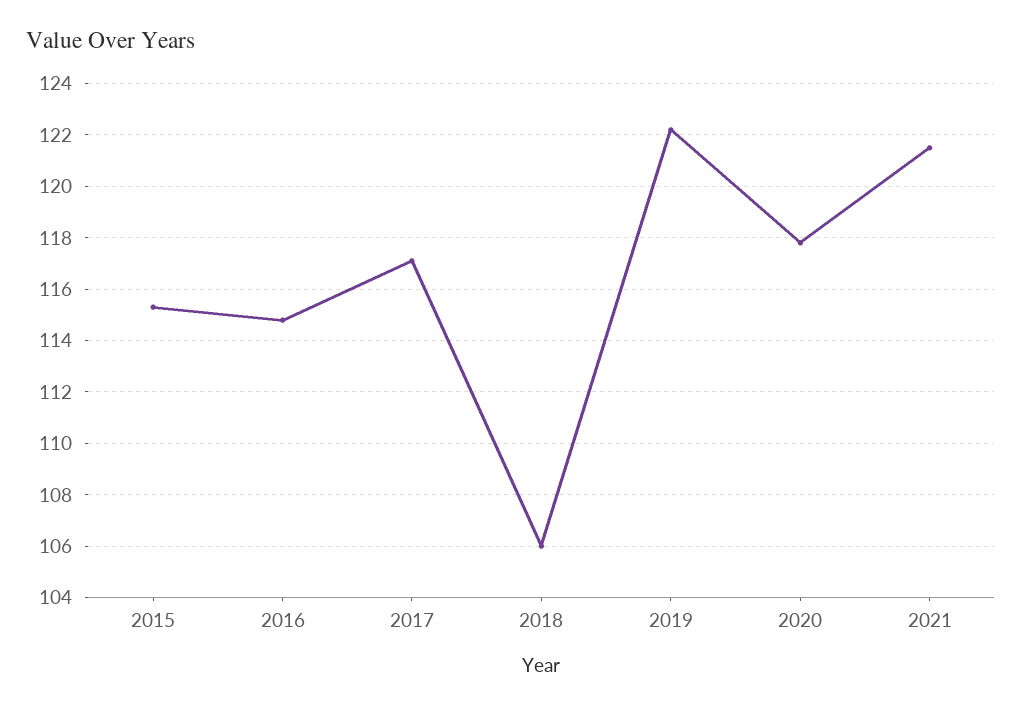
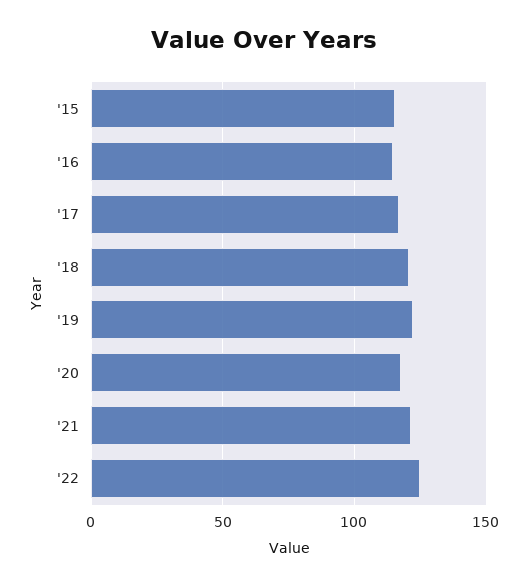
2018: 106 -> 120
'22: none -> 125

